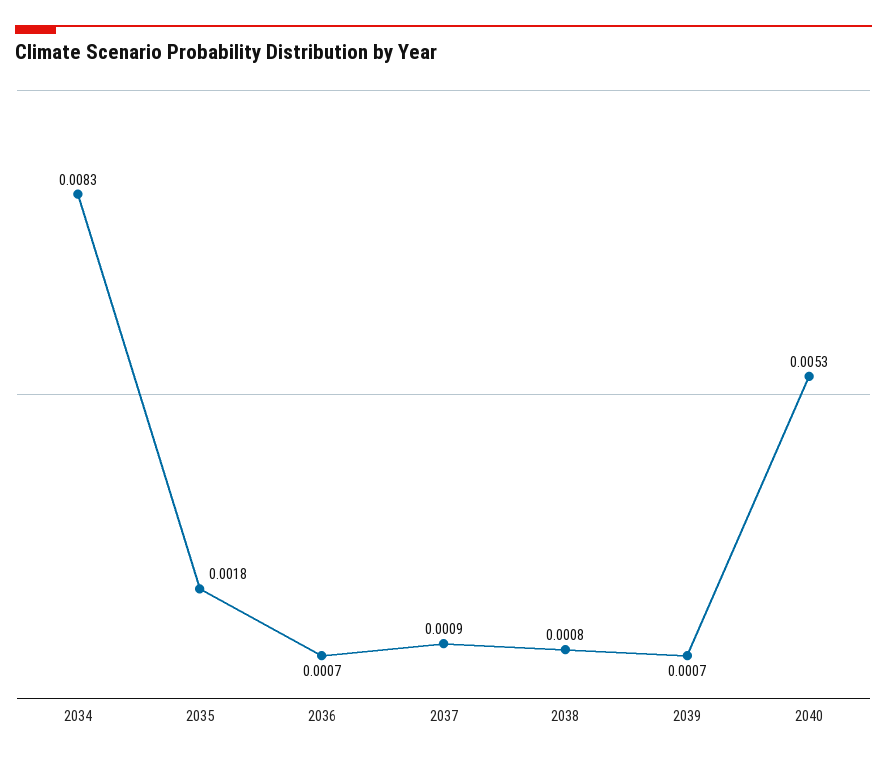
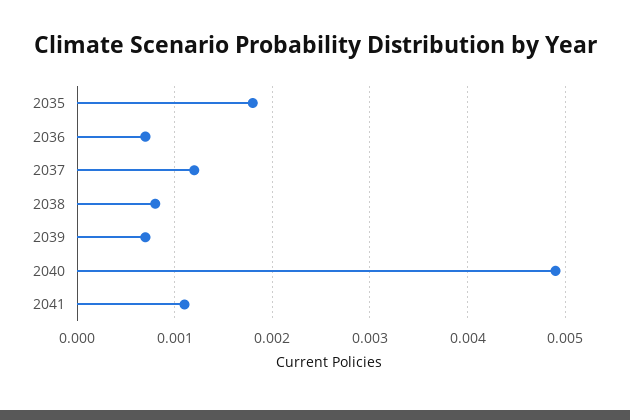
2034: 0.0083 -> none
2037: 0.0009 -> 0.0012
2040: 0.0053 -> 0.0049
2041: none -> 0.0011

